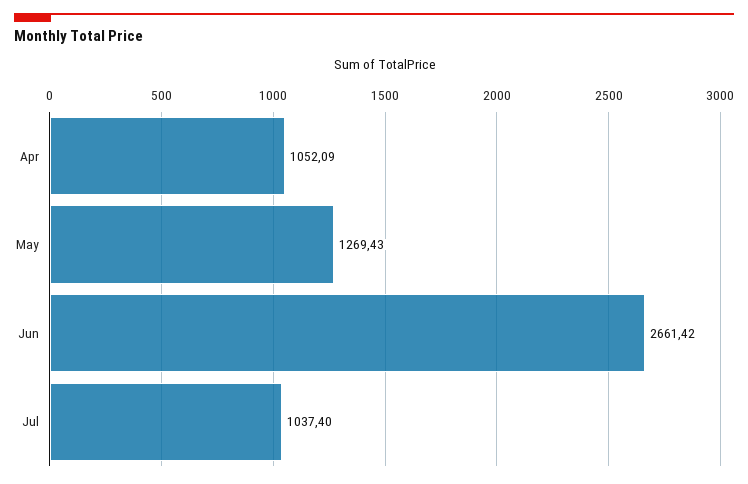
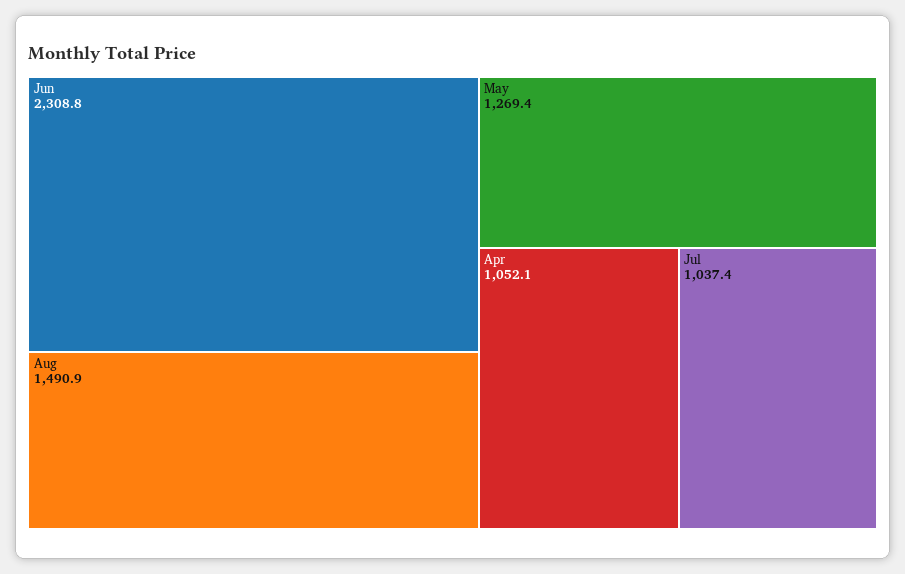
Jun: 2661.42 -> 2308.8
Aug: none -> 1490.9

